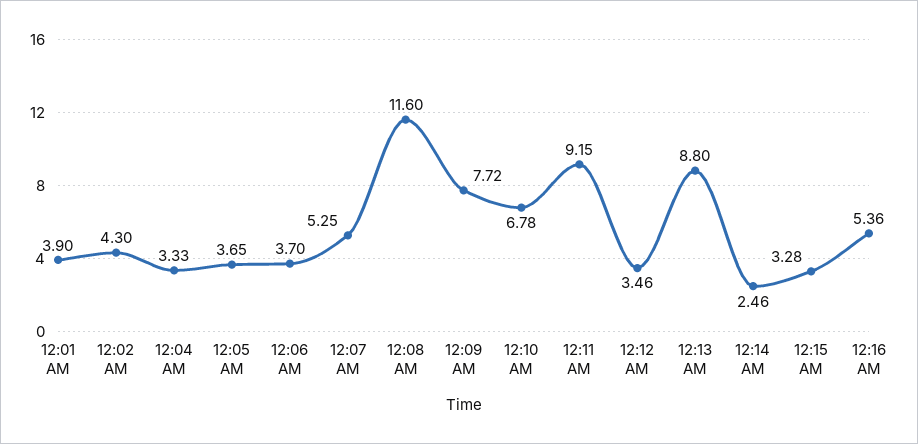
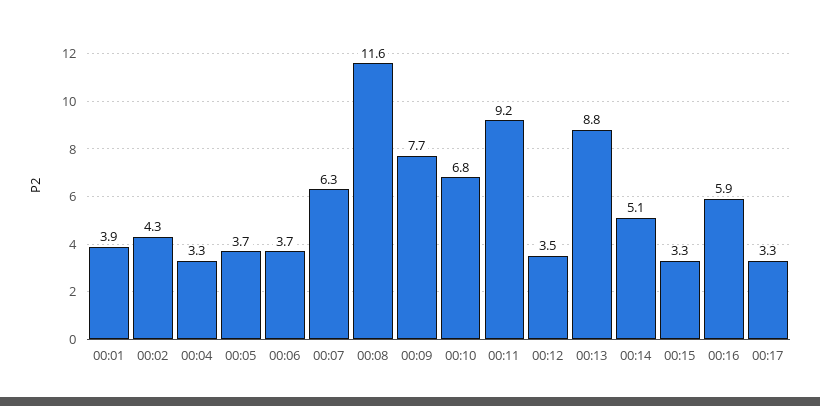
12:07 AM: 5.25 -> 6.3
12:14 AM: 2.46 -> 5.1
12:16 AM: 5.36 -> 5.9
00:17: none -> 3.3

